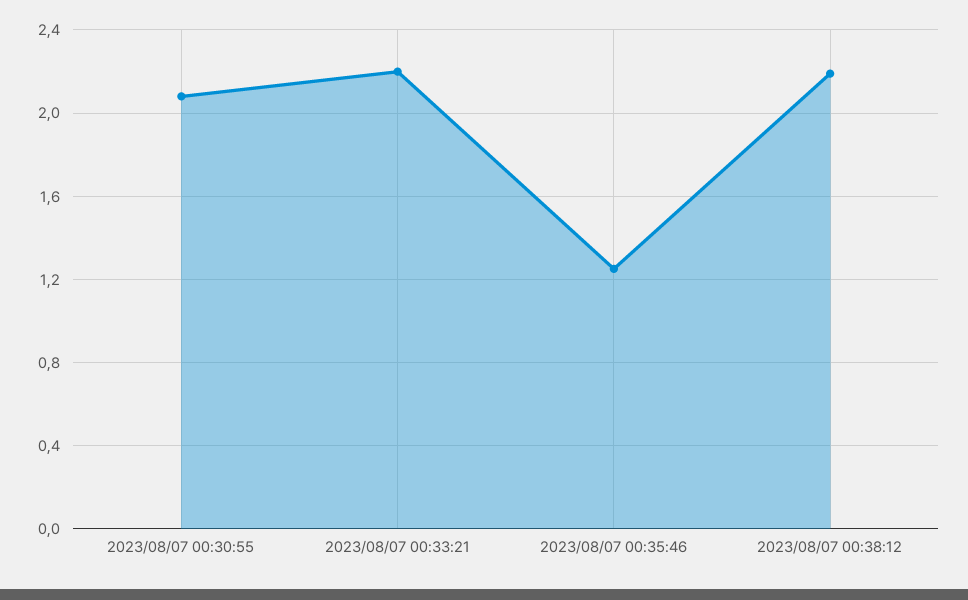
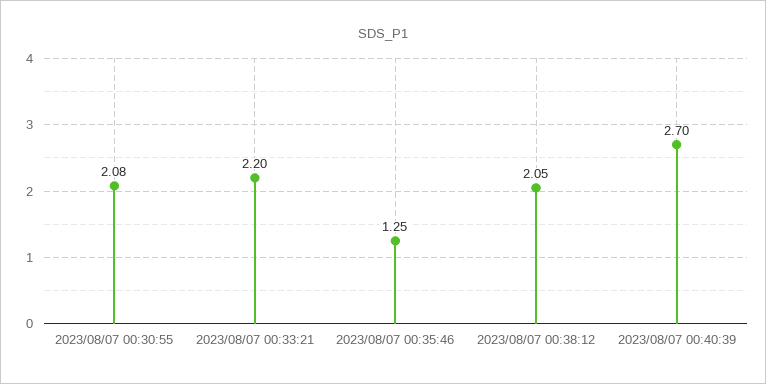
2023/08/07 00:38:12: 2.2 -> 2.05
2023/08/07 00:40:39: none -> 2.7

